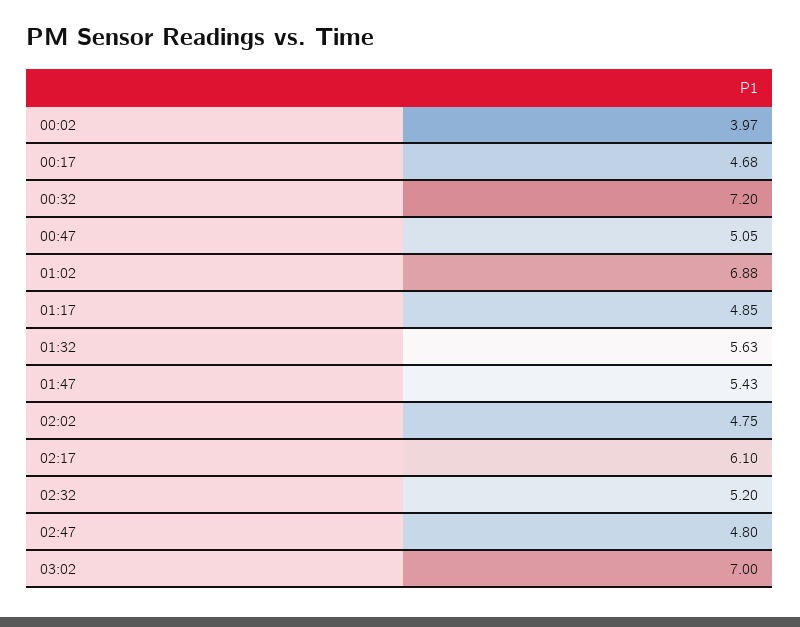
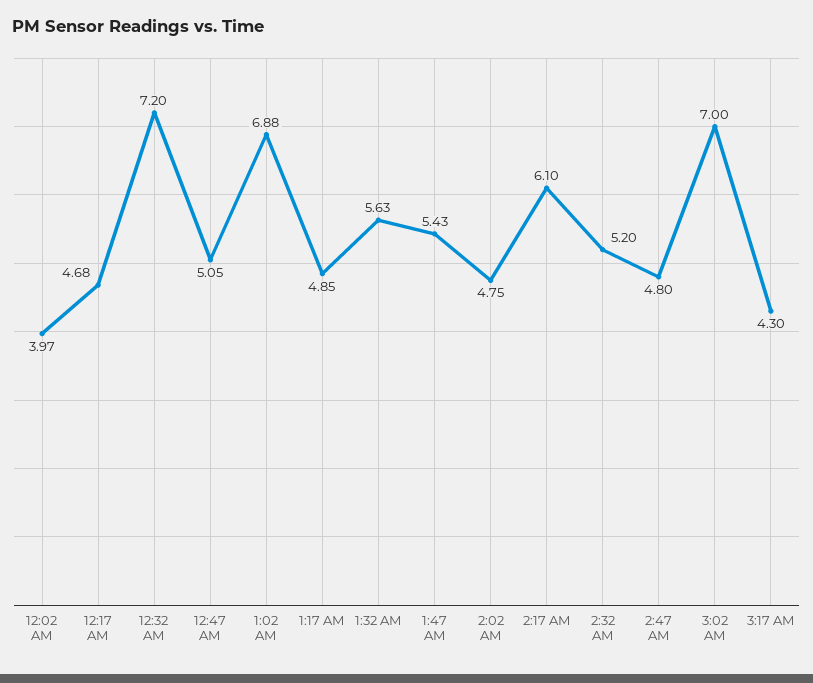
3:17 AM: none -> 4.3

